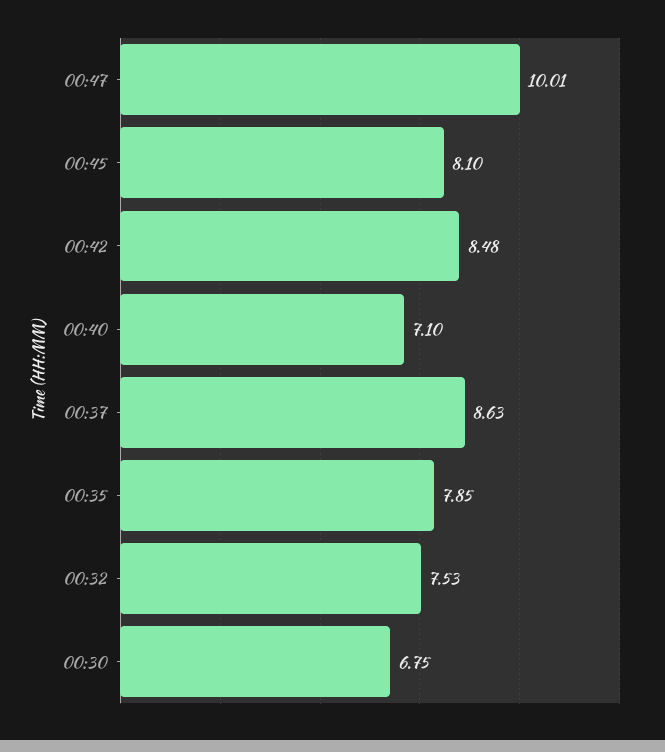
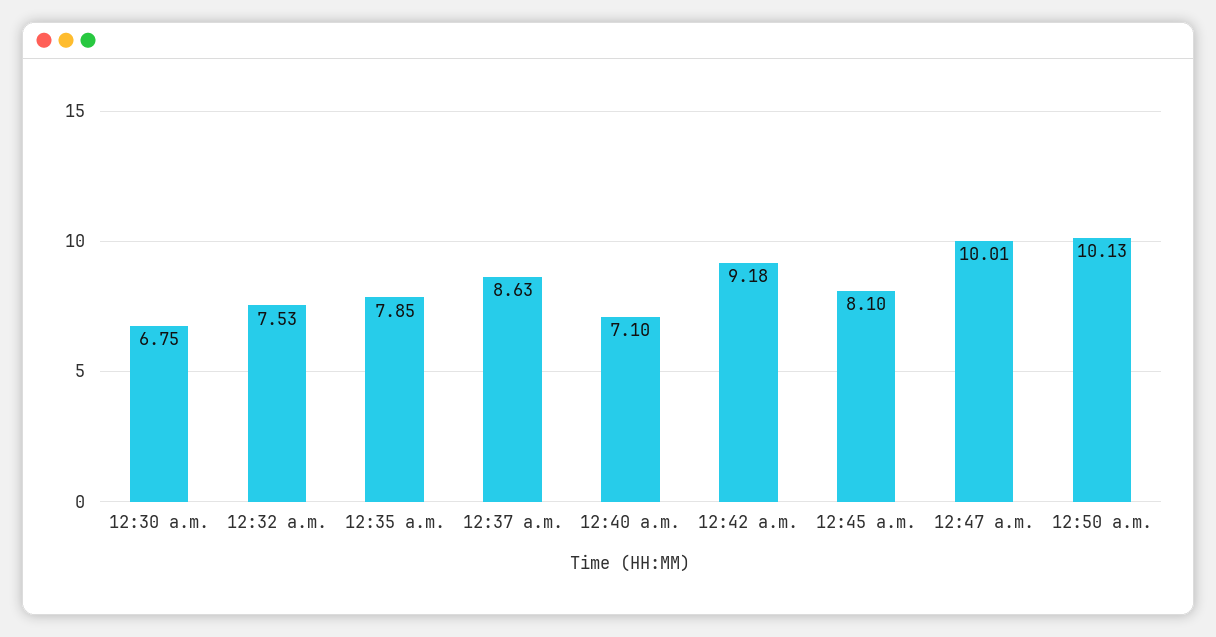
00:42: 8.48 -> 9.18
12:50 a.m.: none -> 10.13

